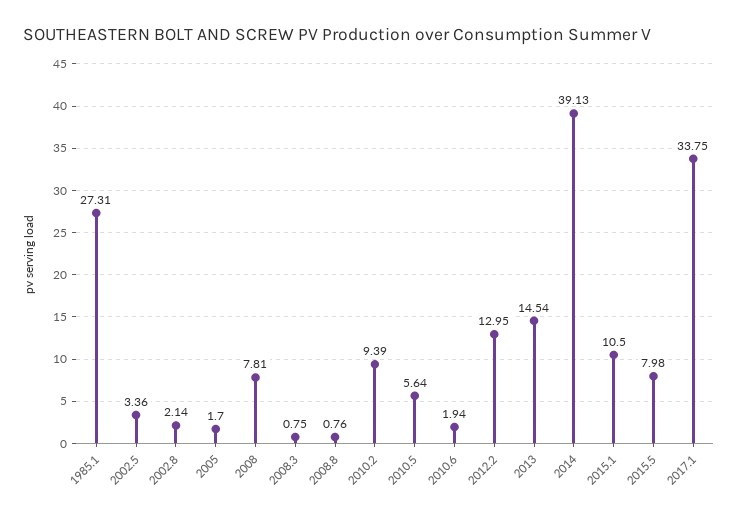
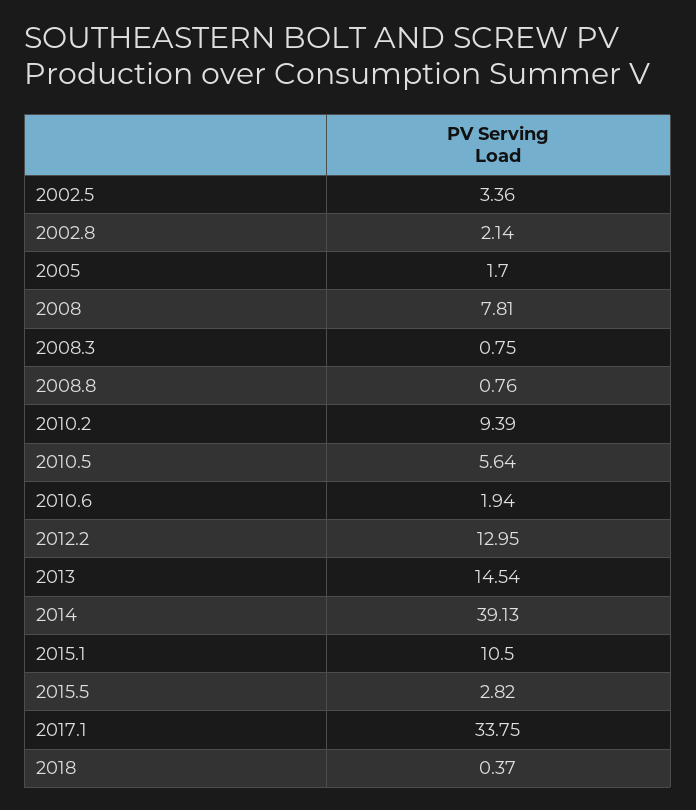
1985.1: 27.31 -> none
2015.5: 7.98 -> 2.82
2018: none -> 0.37

